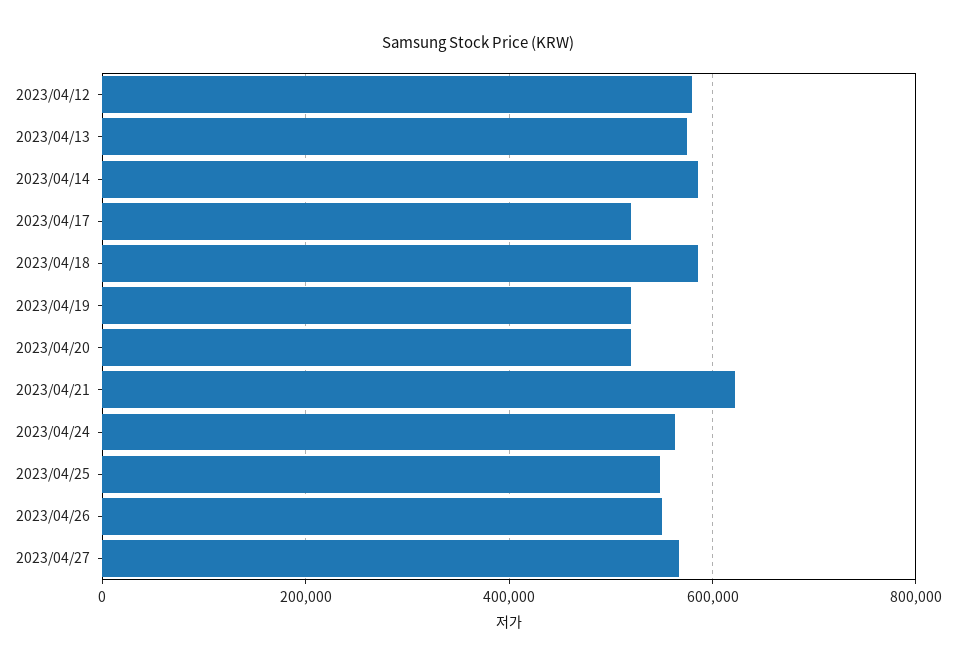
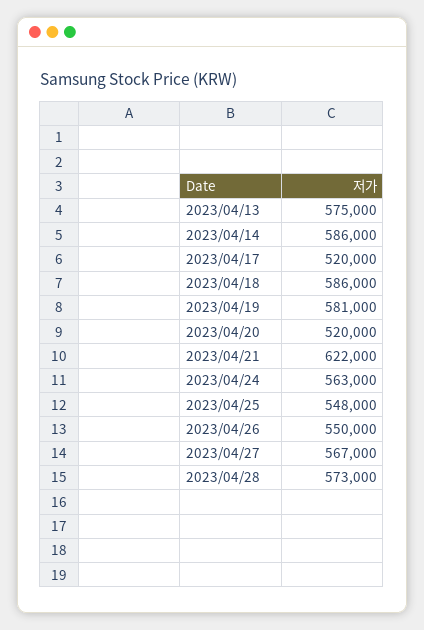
2023/04/12: 580000 -> none
2023/04/19: 520000 -> 581000
2023/04/28: none -> 573000

